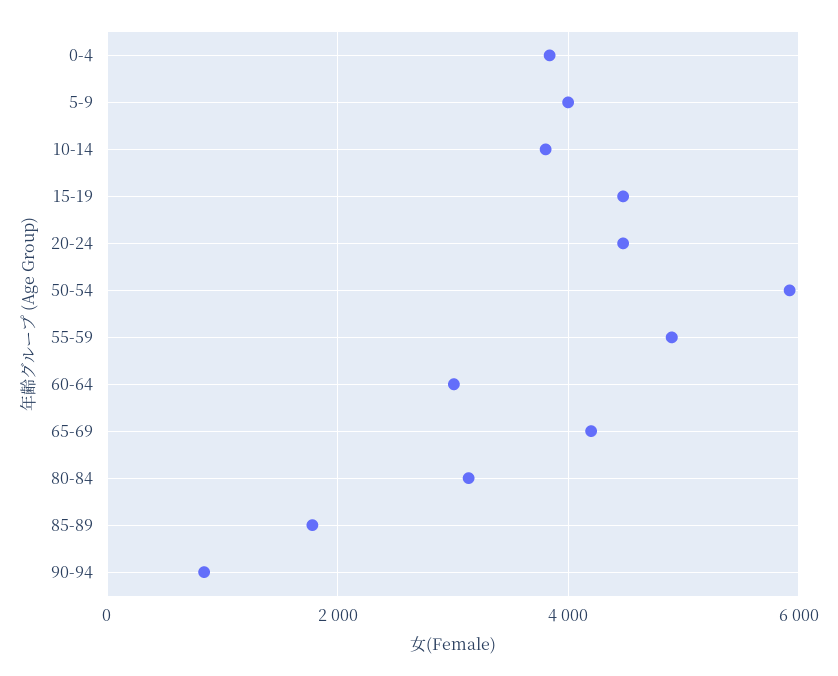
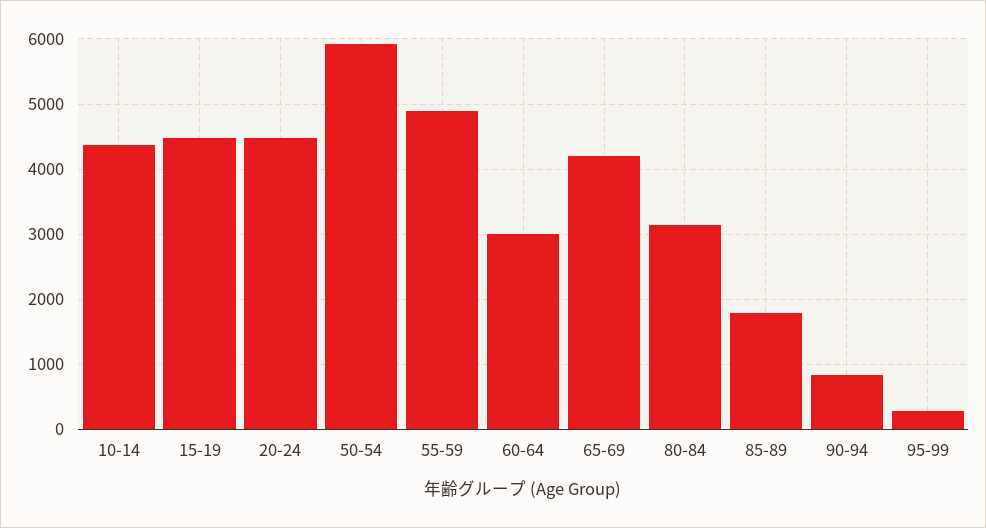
0-4: 3800 -> none
5-9: 4000 -> none
10-14: 3800 -> 4400
95-99: none -> 300

